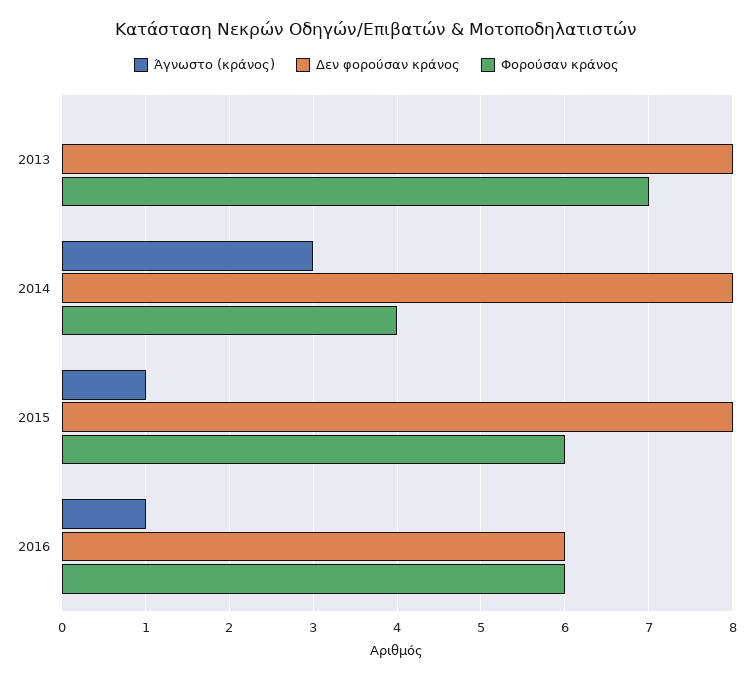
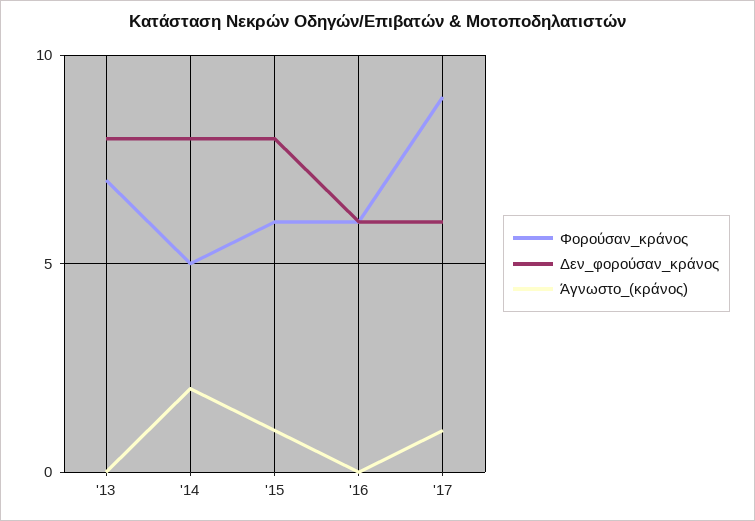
Άγνωστο (κράνος), 2014: 3 -> 2
Φορούσαν κράνος, 2014: 4 -> 5
Άγνωστο (κράνος), 2016: 1 -> 0
Φορούσαν κράνος, '17: none -> 9
Δεν φορούσαν κράνος, '17: none -> 6
Άγνωστο (κράνος), '17: none -> 1

